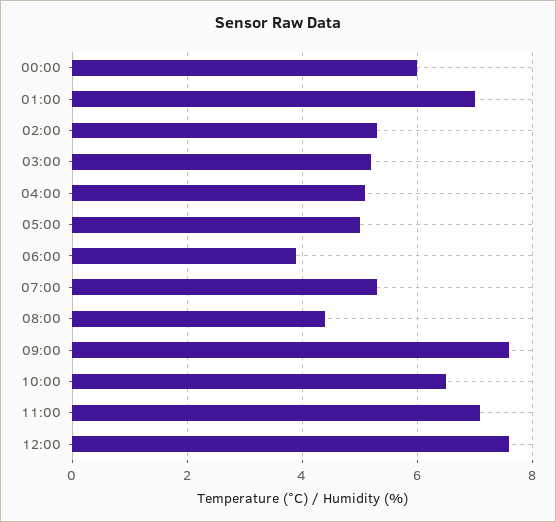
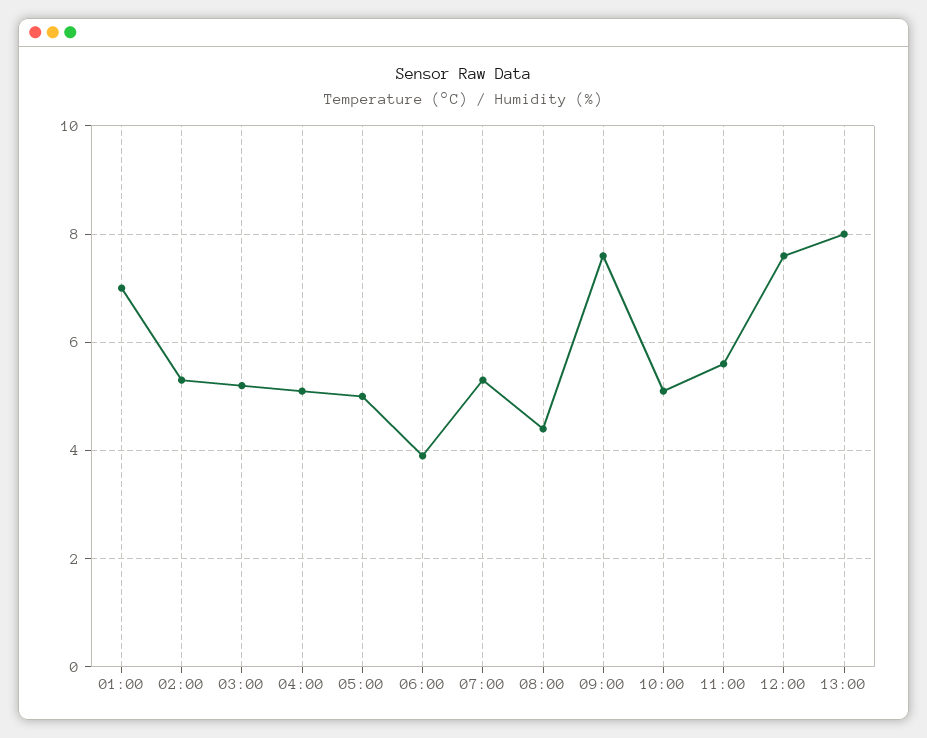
00:00: 6 -> none
10:00: 6.5 -> 5
11:00: 7 -> 5.5
13:00: none -> 8

